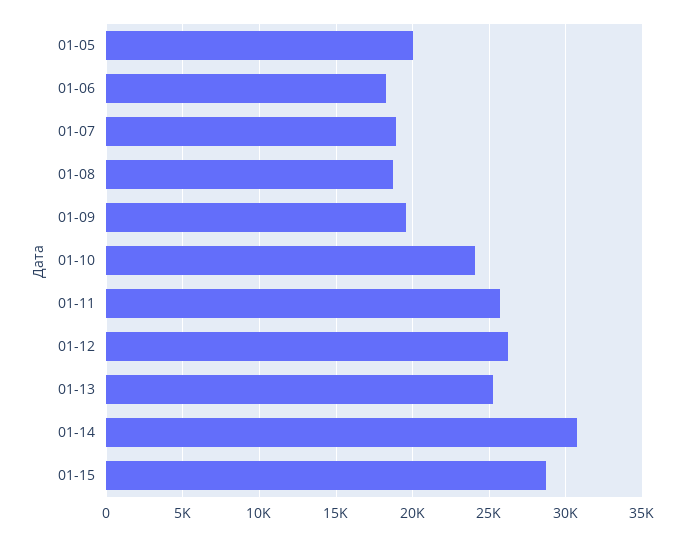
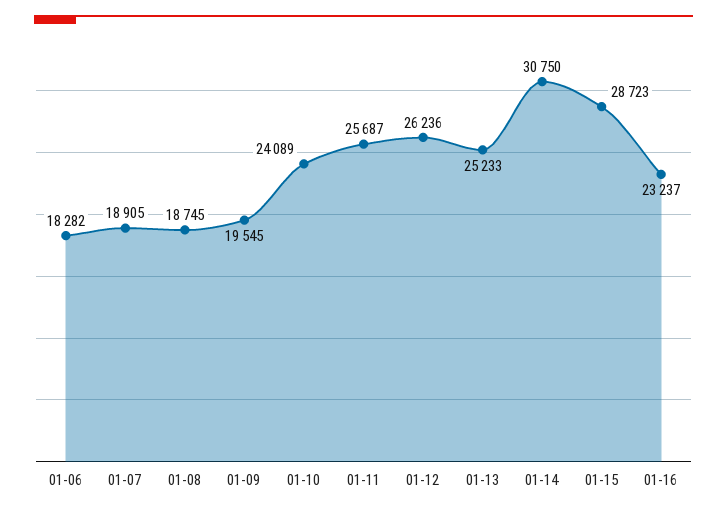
01-05: 20000 -> none
01-16: none -> 23237

